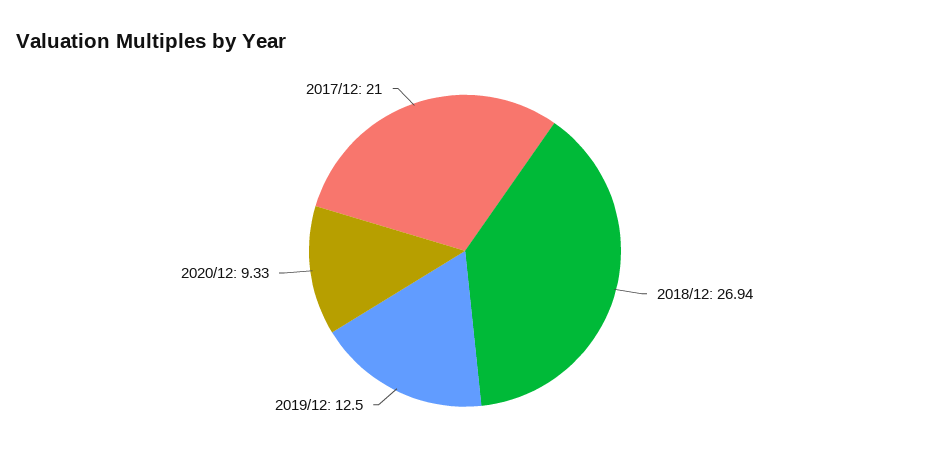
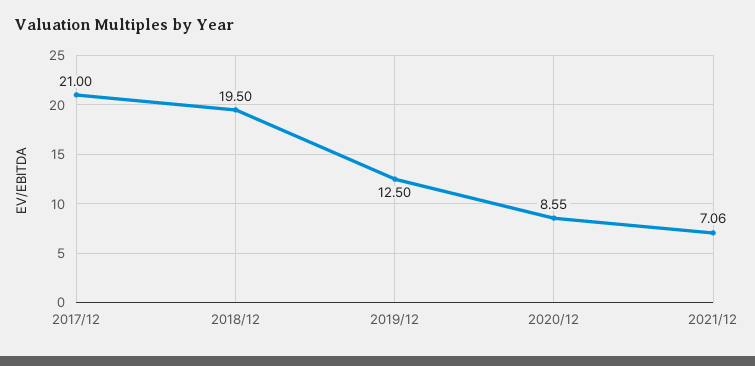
2018/12: 26.94 -> 19.5
2020/12: 9.33 -> 8.55
2021/12: none -> 7.06

